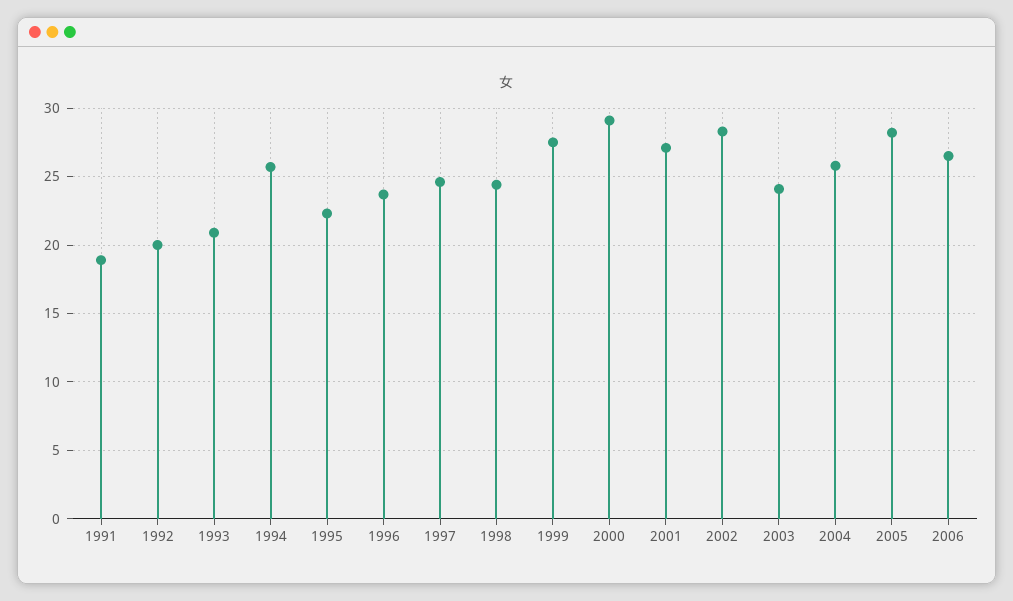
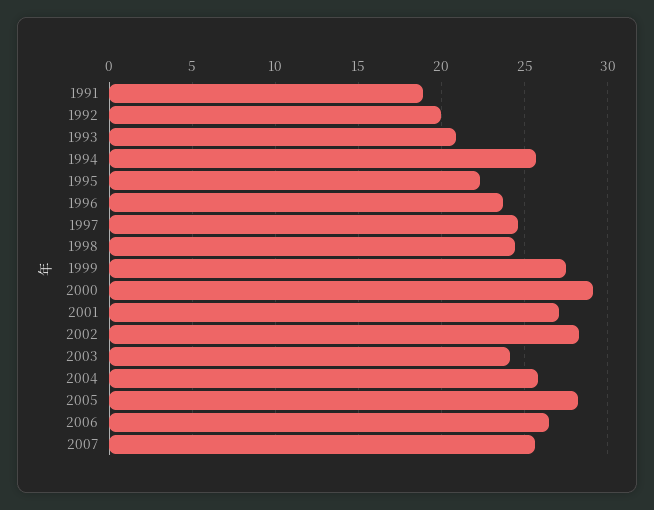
2007: none -> 25.5

